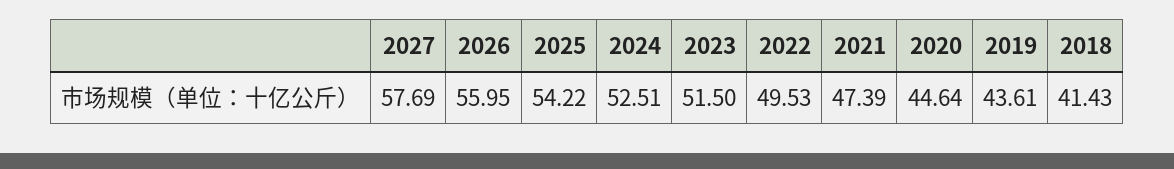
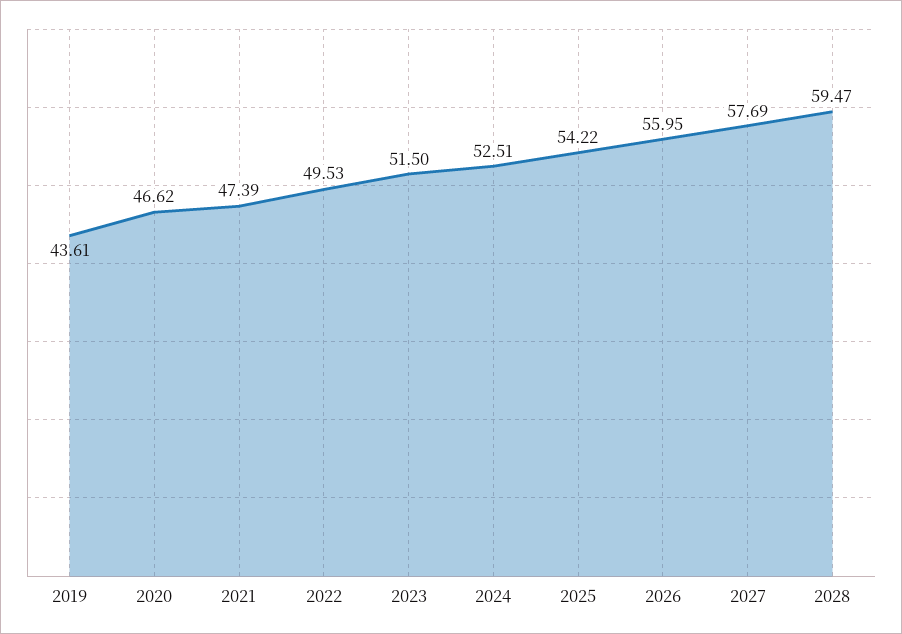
2020: 44.64 -> 46.62
2018: 41.43 -> none
2028: none -> 59.47

